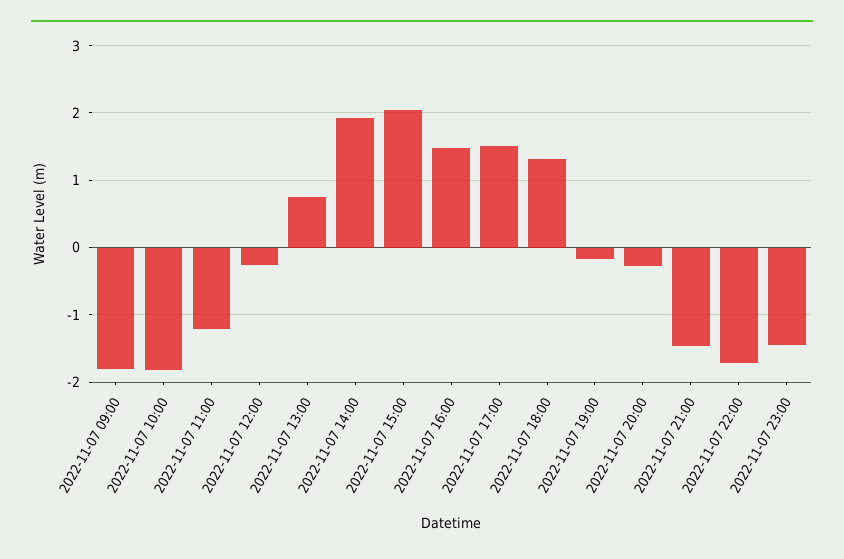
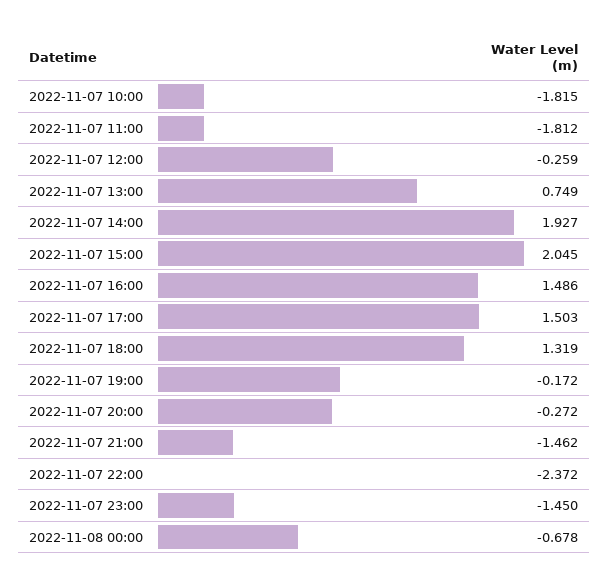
2022-11-07 09:00: -1.8 -> none
2022-11-07 11:00: -1.2 -> -1.812
2022-11-07 22:00: -1.7 -> -2.372
2022-11-08 00:00: none -> -0.678

